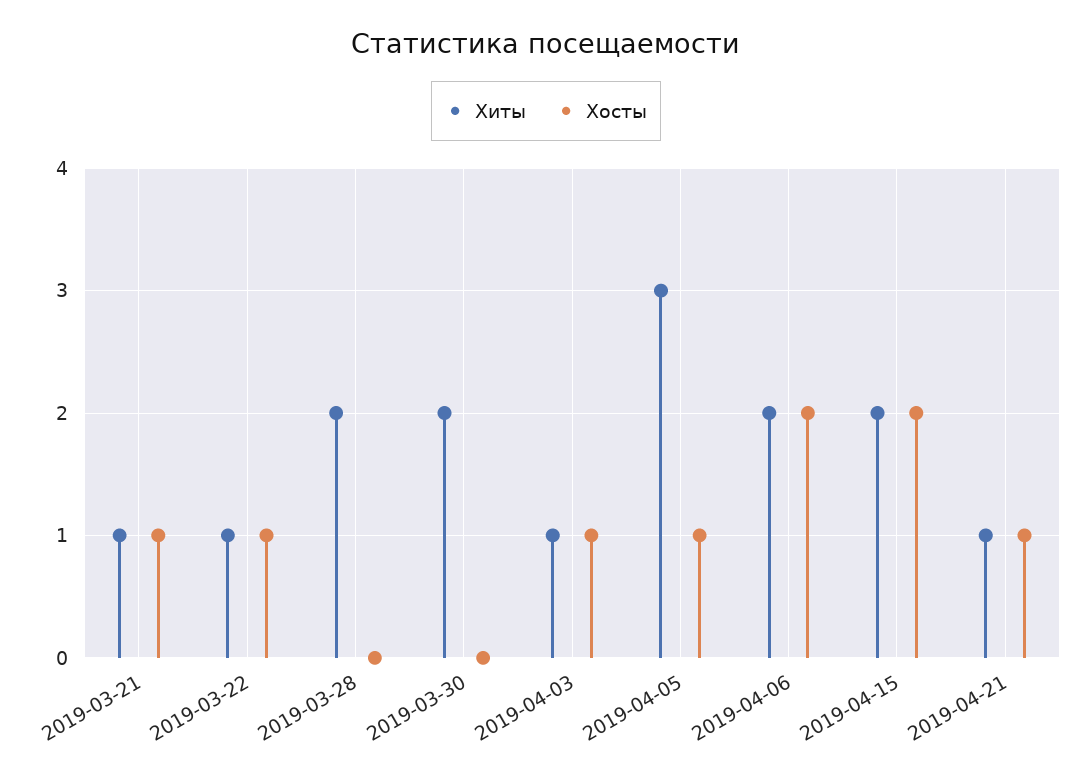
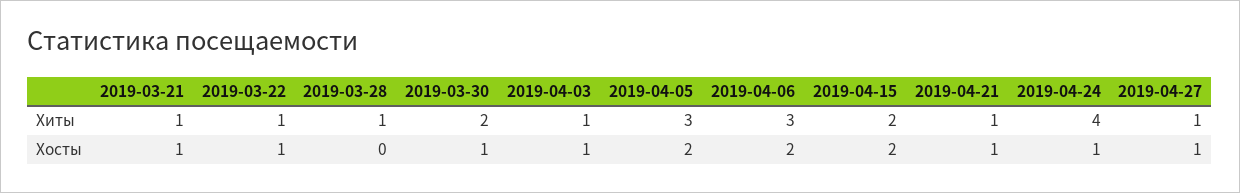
Хиты, 2019-03-28: 2 -> 1
Хосты, 2019-03-30: 0 -> 1
Хосты, 2019-04-05: 1 -> 2
Хиты, 2019-04-06: 2 -> 3
Хиты, 2019-04-24: none -> 4
Хиты, 2019-04-27: none -> 1
Хосты, 2019-04-24: none -> 1
Хосты, 2019-04-27: none -> 1

